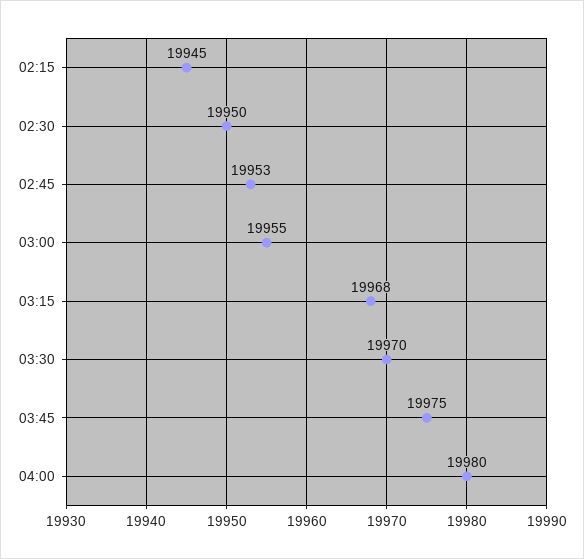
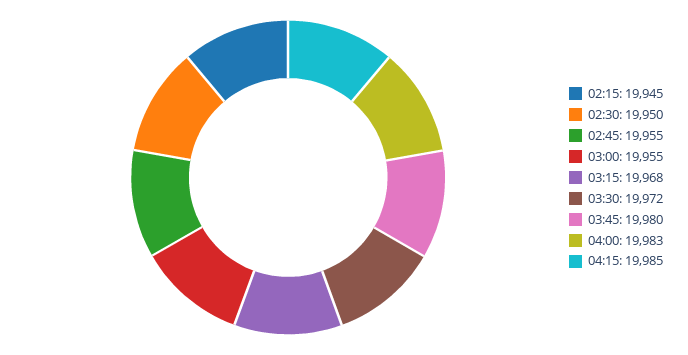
02:45: 19953 -> 19955
03:30: 19970 -> 19972
03:45: 19975 -> 19980
04:00: 19980 -> 19983
04:15: none -> 19985

